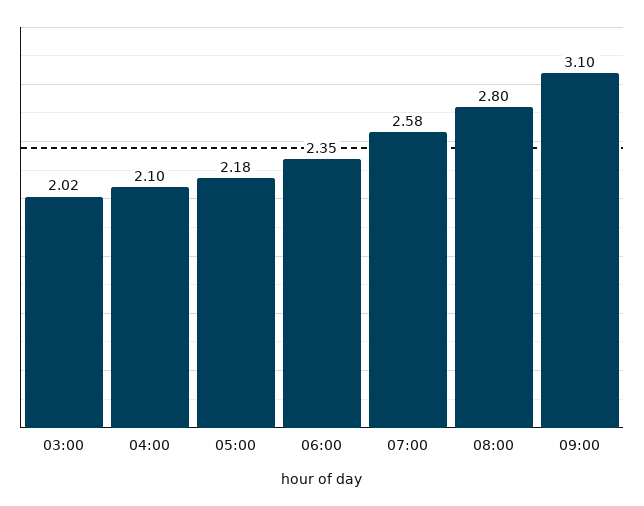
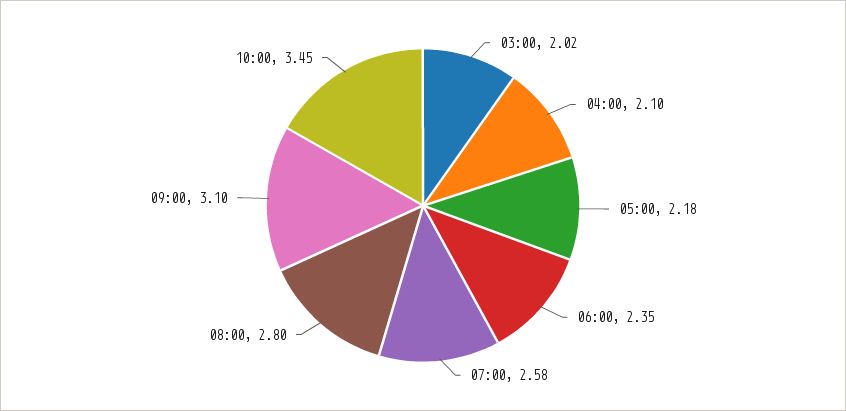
10:00: none -> 3.45

